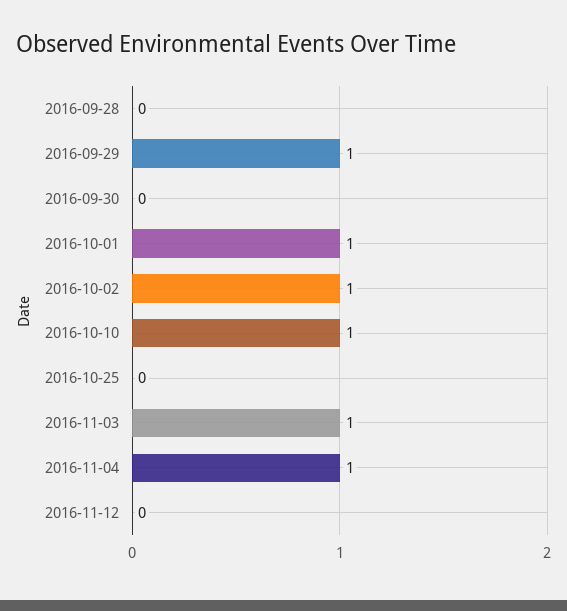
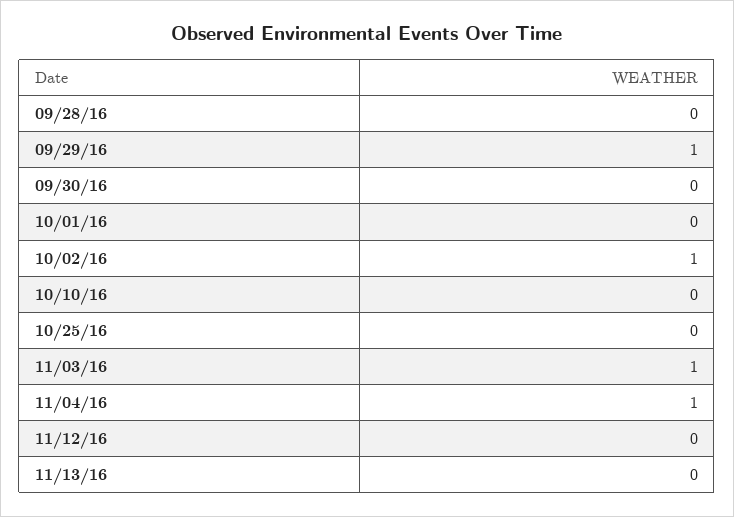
2016-10-01: 1 -> 0
2016-10-10: 1 -> 0
11/13/16: none -> 0

